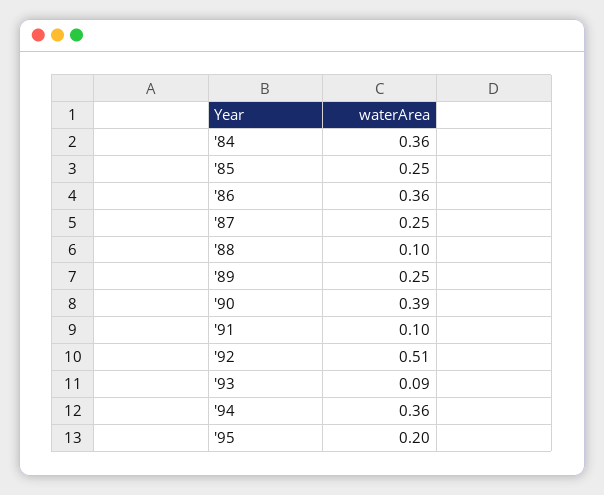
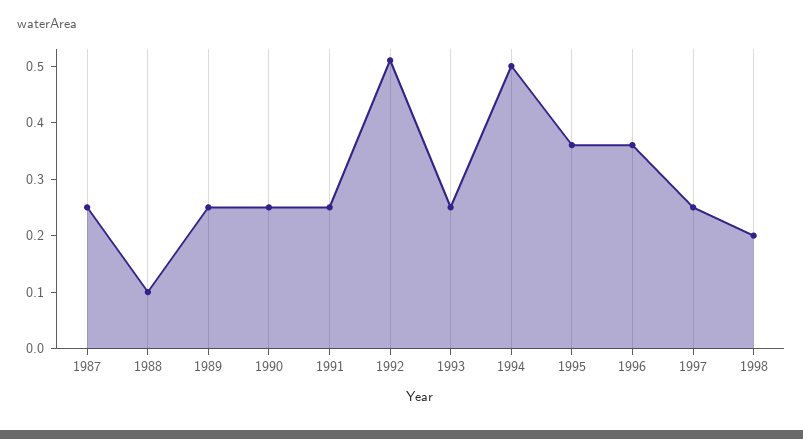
'84: 0.36 -> none
'85: 0.25 -> none
'86: 0.36 -> none
'90: 0.39 -> 0.25
'91: 0.1 -> 0.25
'93: 0.09 -> 0.25
'94: 0.36 -> 0.5
'95: 0.2 -> 0.35
1996: none -> 0.35
1997: none -> 0.25
1998: none -> 0.2

